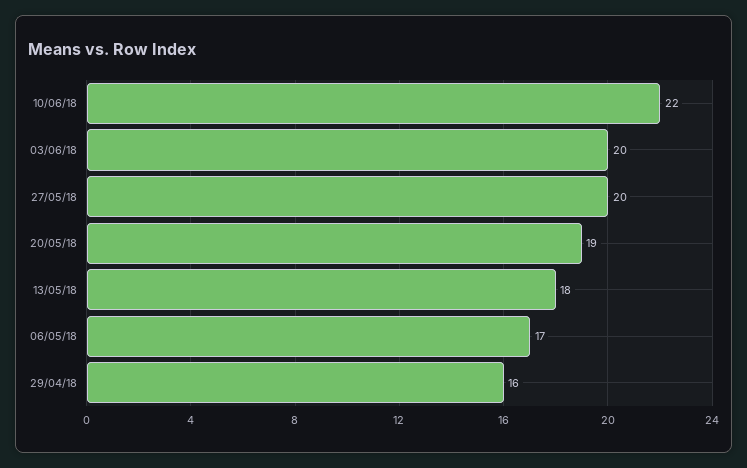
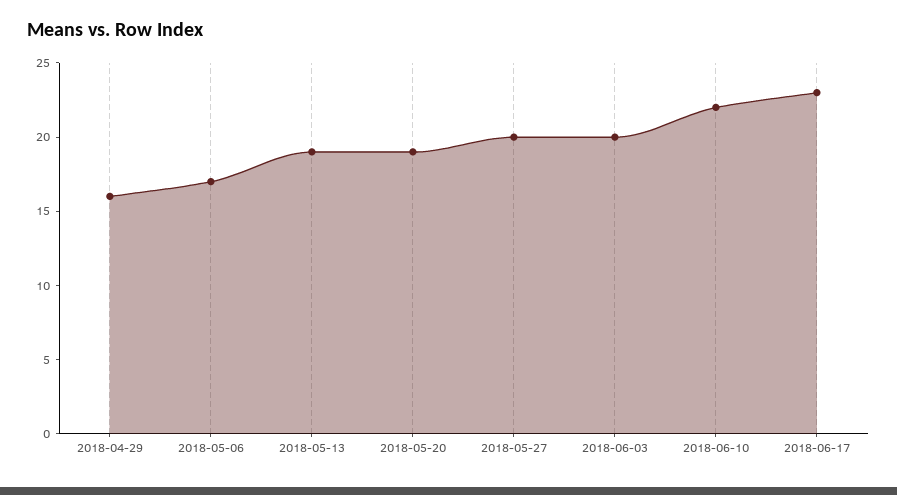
13/05/18: 18 -> 19
2018-06-17: none -> 23

